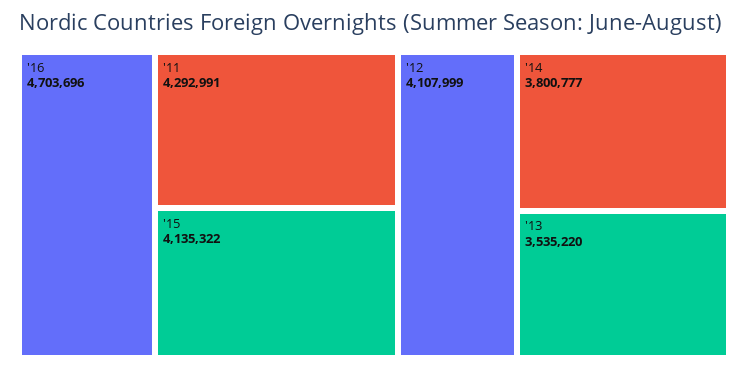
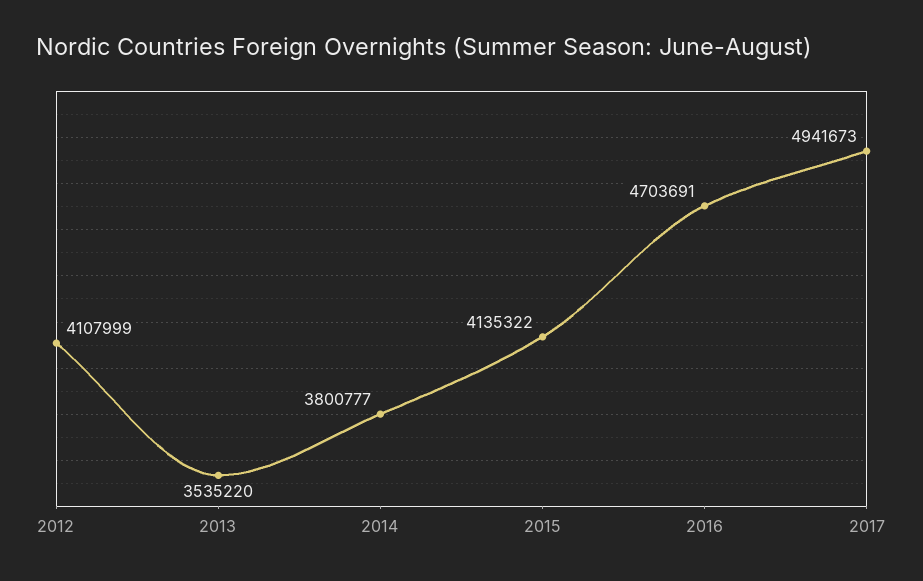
'16: 4703696 -> 4703691
'11: 4292991 -> none
2017: none -> 4941673

